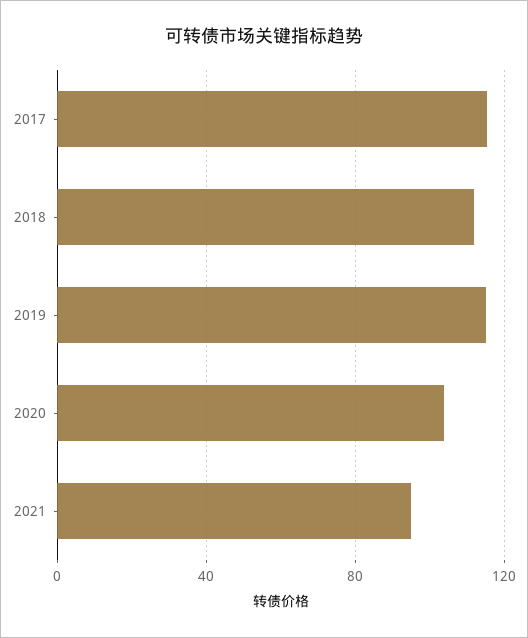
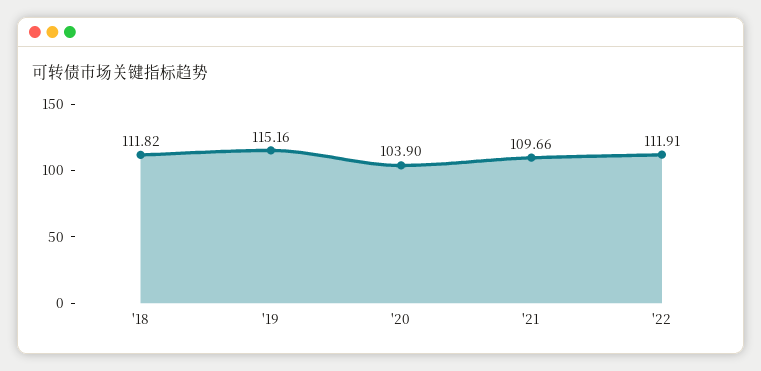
2017: 115 -> none
2021: 95 -> 109.66
'22: none -> 111.91

